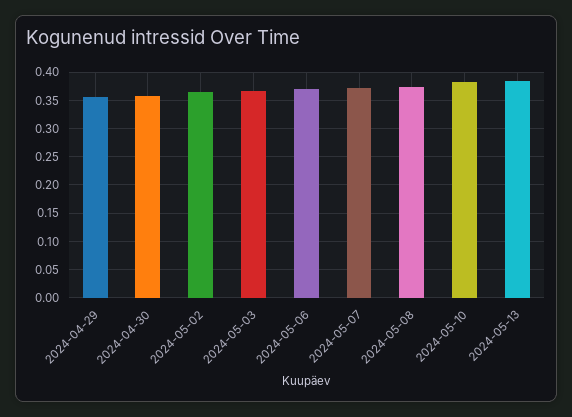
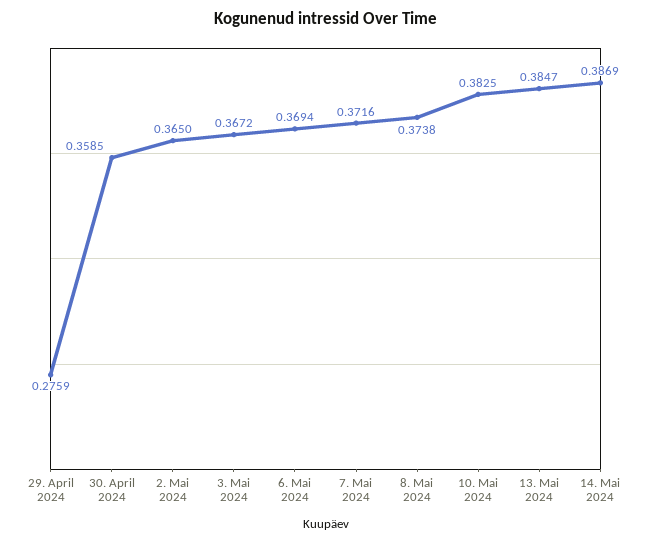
2024-04-29: 0.35 -> 0.2759
14. Mai 2024: none -> 0.3869

